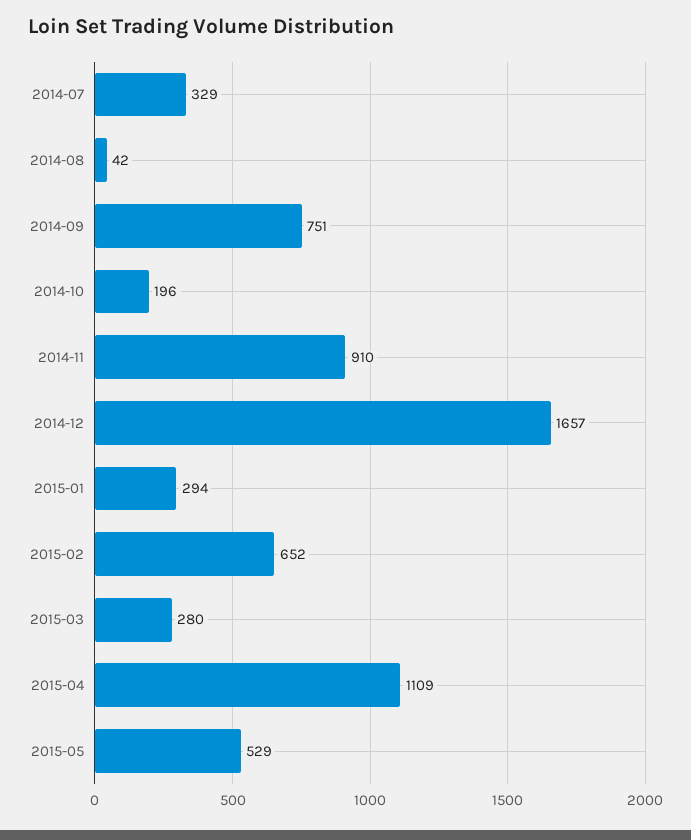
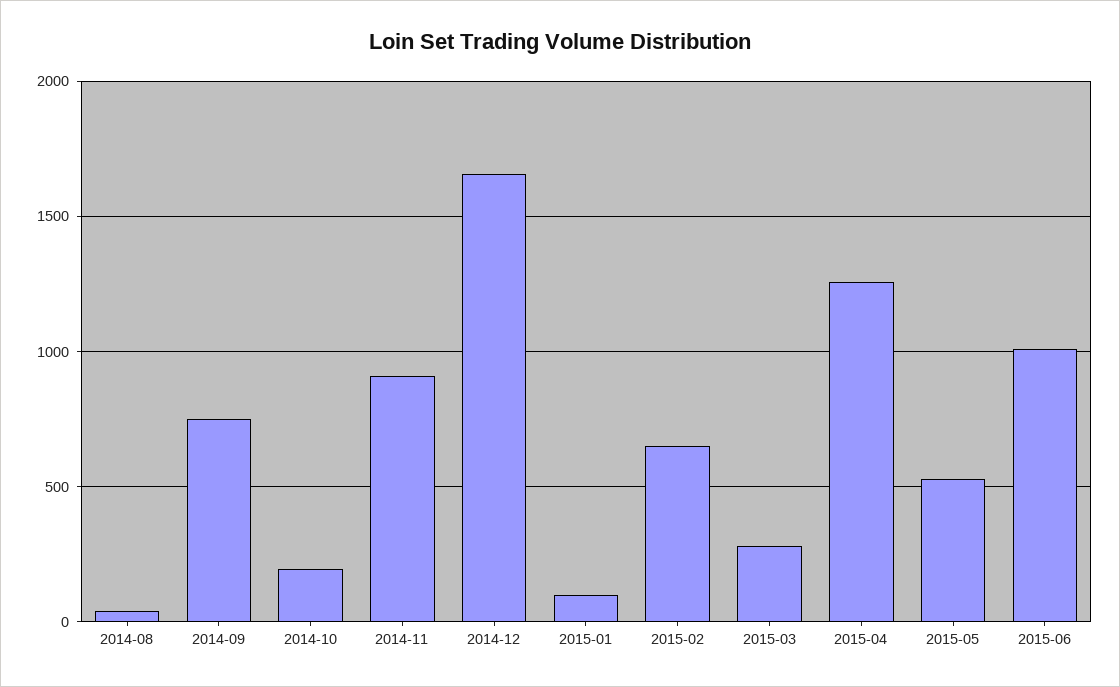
2014-07: 329 -> none
2015-01: 294 -> 100
2015-04: 1109 -> 1250
2015-06: none -> 1000

